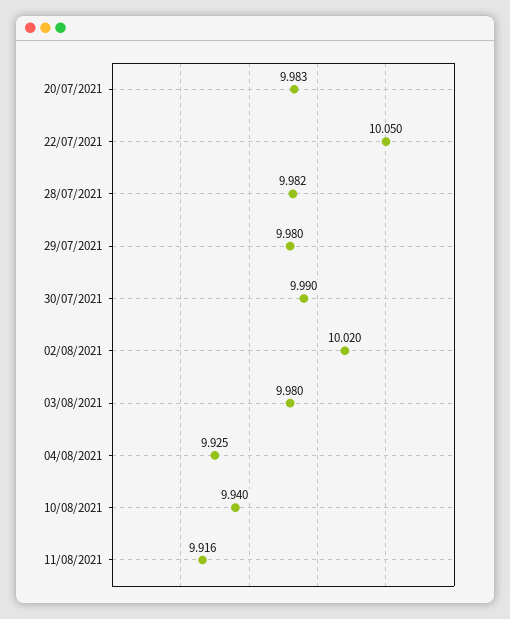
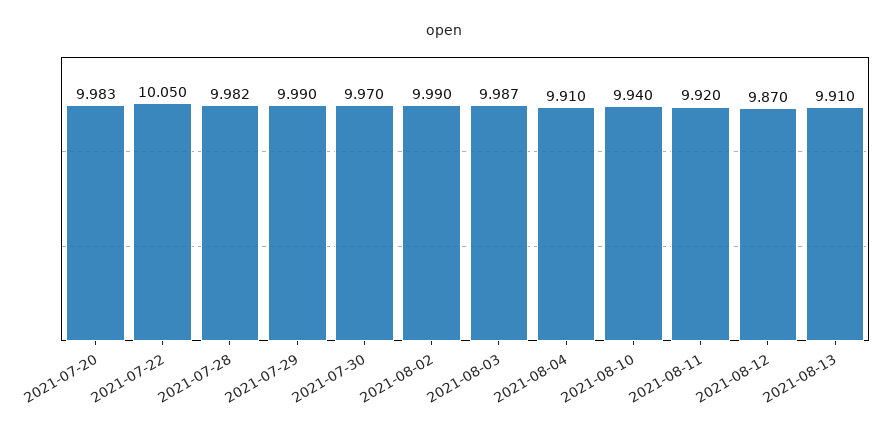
29/07/2021: 9.98 -> 9.99
30/07/2021: 9.99 -> 9.97
02/08/2021: 10.02 -> 9.99
03/08/2021: 9.98 -> 9.987
04/08/2021: 9.925 -> 9.91
11/08/2021: 9.916 -> 9.92
2021-08-12: none -> 9.87
2021-08-13: none -> 9.91

